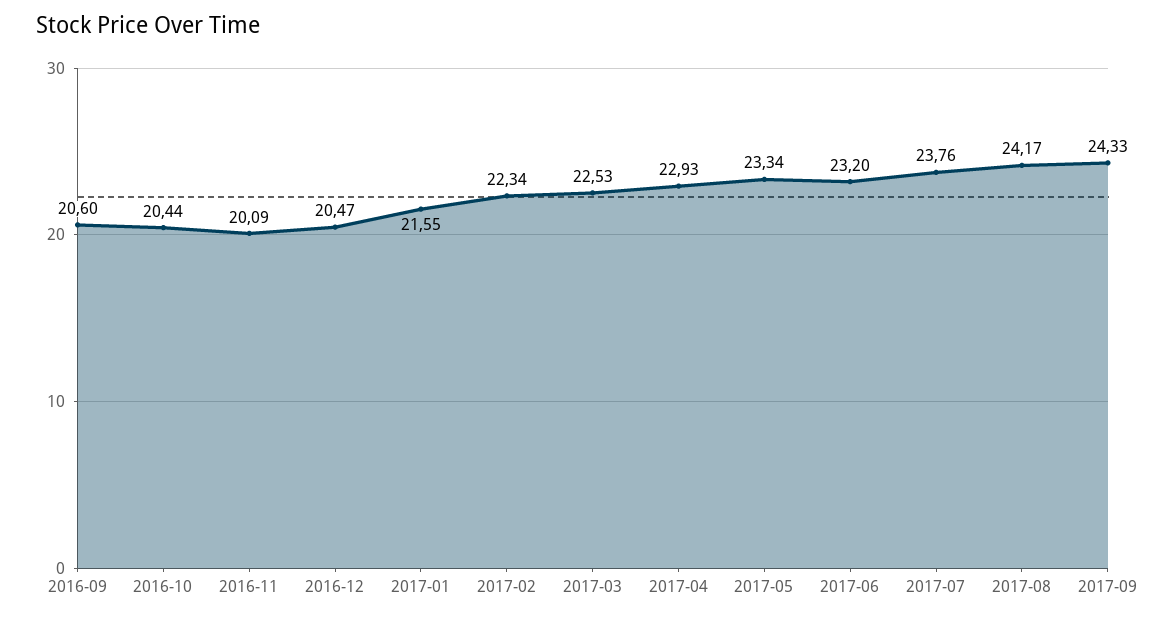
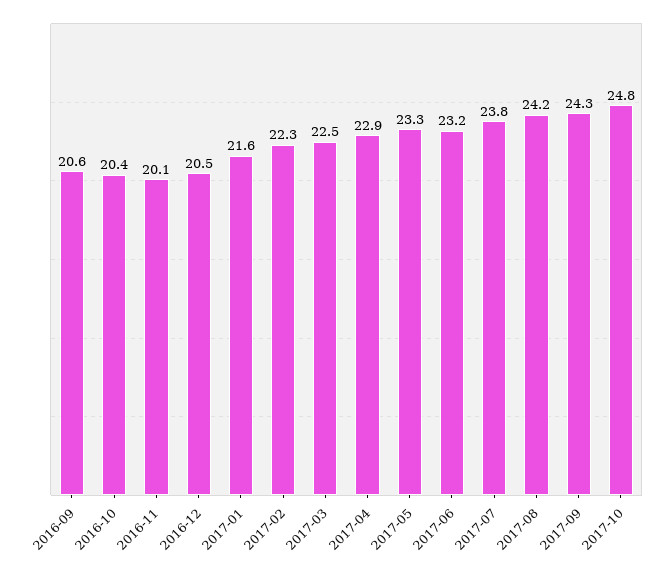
2017-10: none -> 24.8

